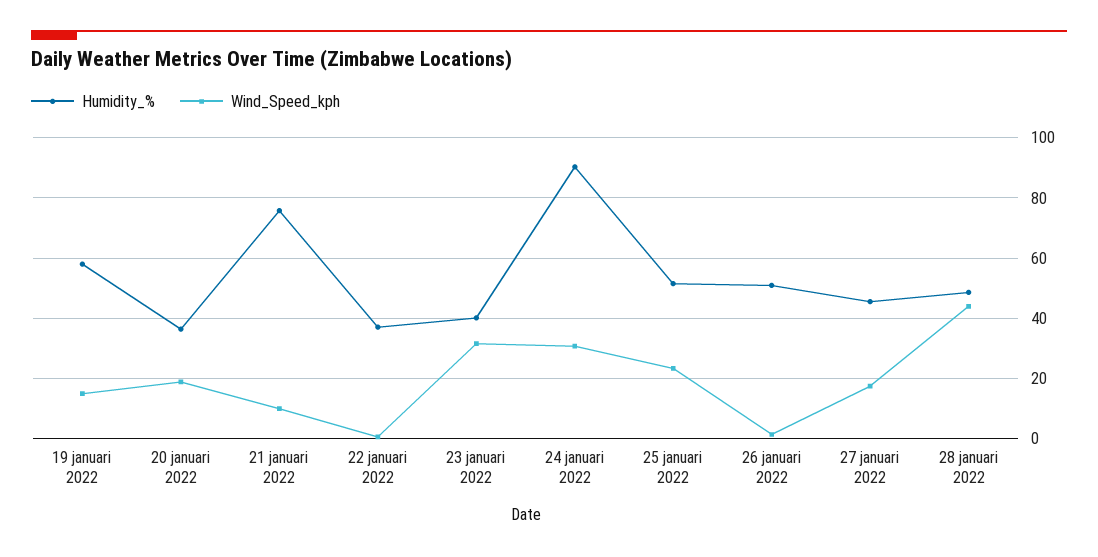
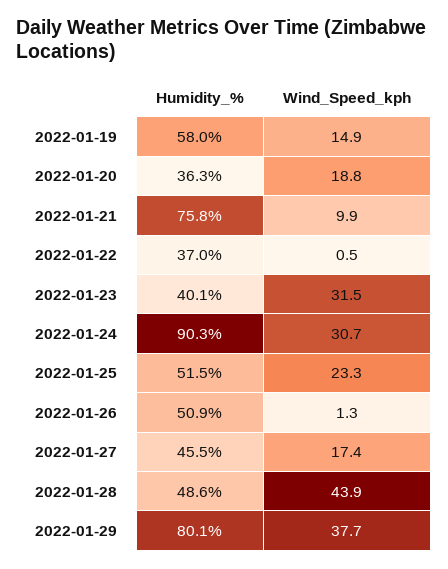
Humidity_%, 2022-01-29: none -> 80.1
Wind_Speed_kph, 2022-01-29: none -> 37.7

